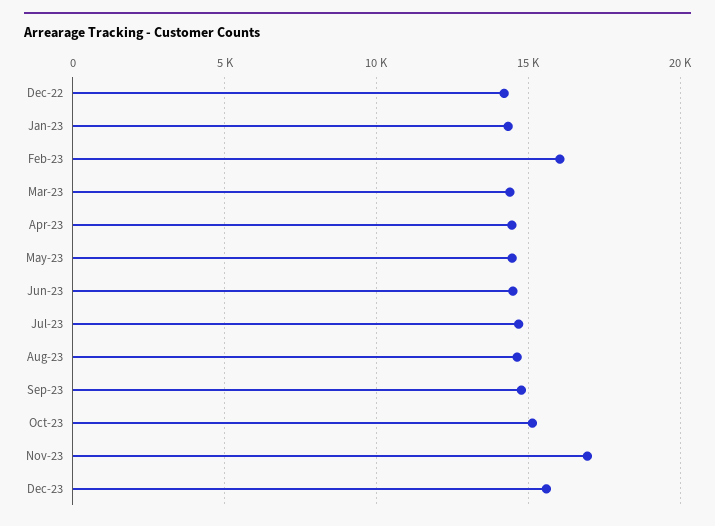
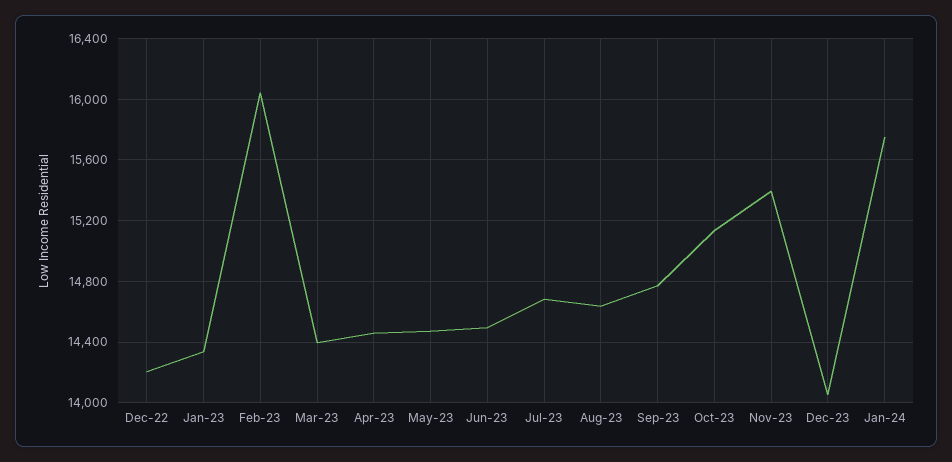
Nov-23: 17000 -> 15400
Dec-23: 15500 -> 14050
Jan-24: none -> 15750

